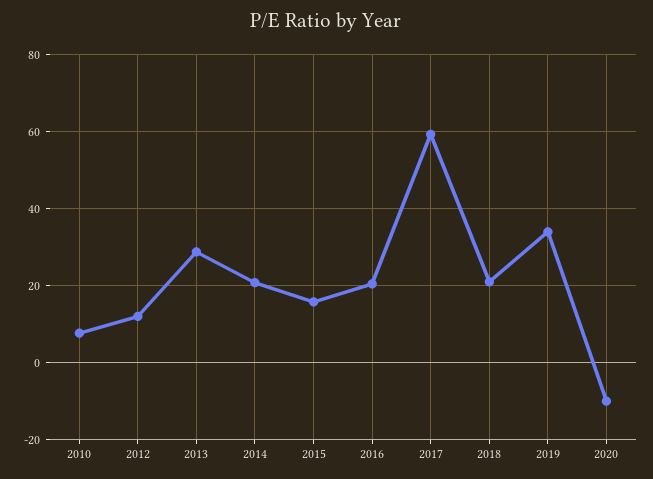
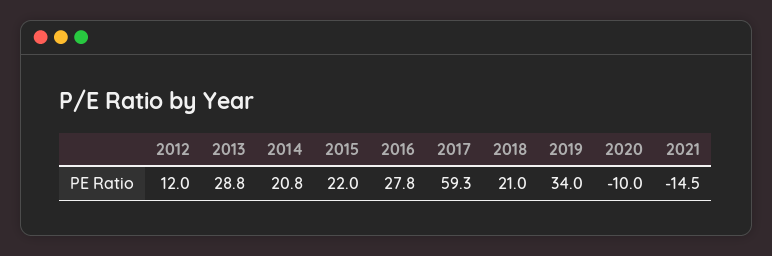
2010: 8 -> none
2015: 16 -> 22
2016: 20 -> 27.8
2021: none -> -14.5

